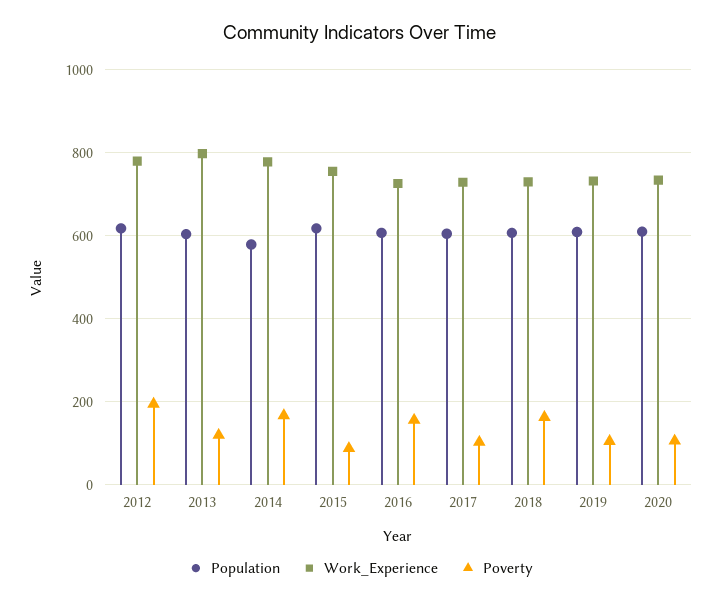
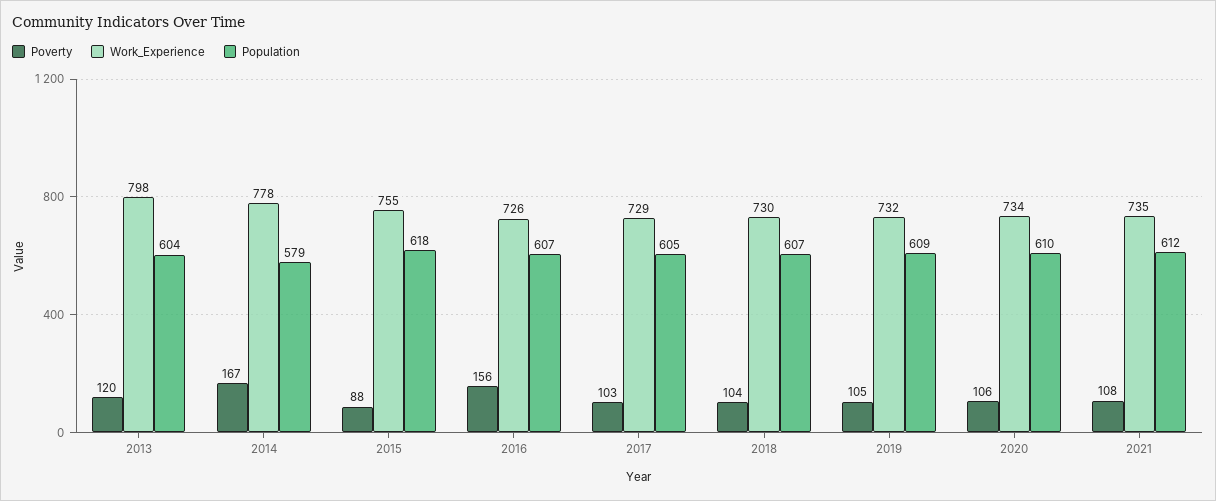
Population, 2012: 620 -> none
Work_Experience, 2012: 780 -> none
Poverty, 2012: 200 -> none
Poverty, 2018: 160 -> 104
Poverty, 2021: none -> 108
Work_Experience, 2021: none -> 735
Population, 2021: none -> 612

